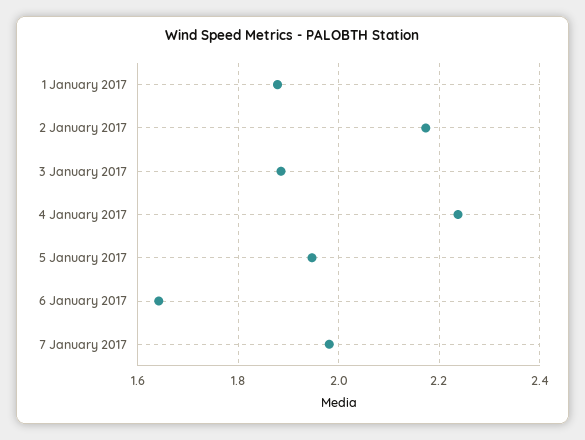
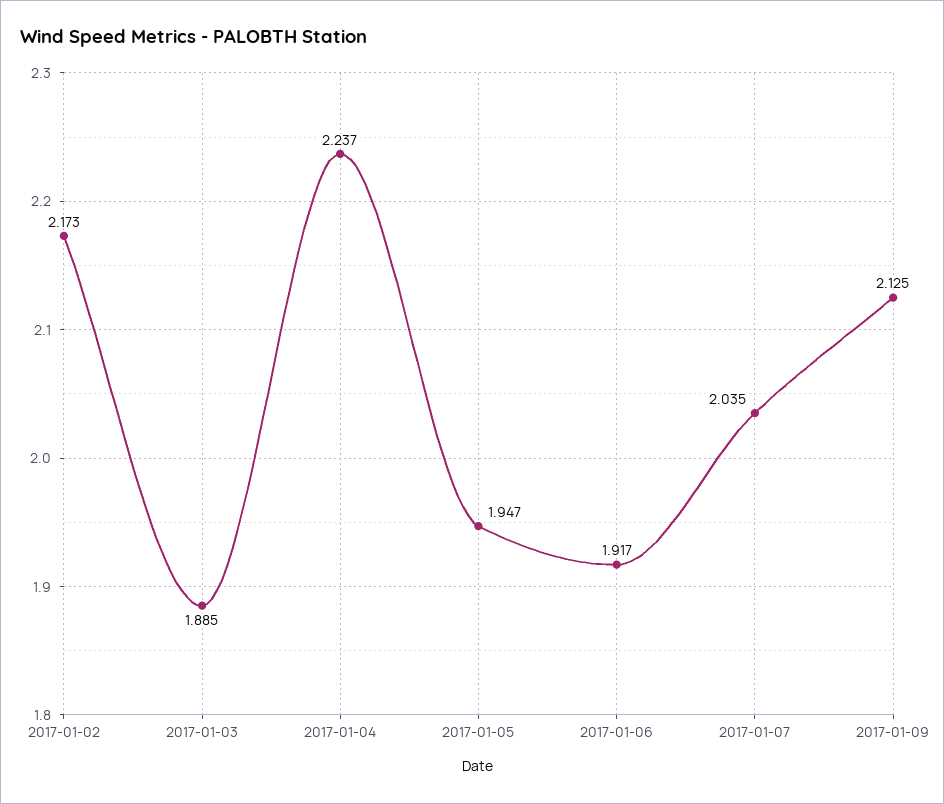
1 January 2017: 1.88 -> none
6 January 2017: 1.64 -> 1.917
7 January 2017: 1.98 -> 2.035
2017-01-09: none -> 2.125

